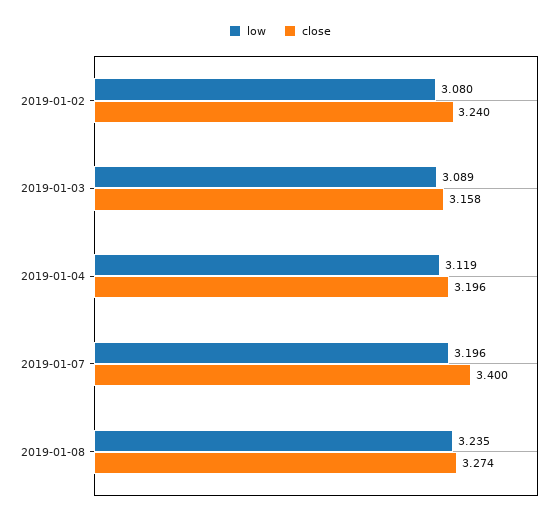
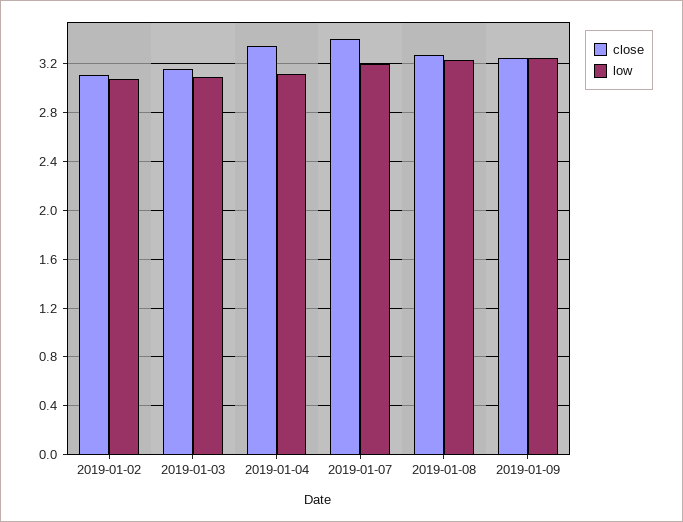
close, 2019-01-02: 3.24 -> 3.1
close, 2019-01-04: 3.196 -> 3.35
close, 2019-01-09: none -> 3.25
low, 2019-01-09: none -> 3.25

